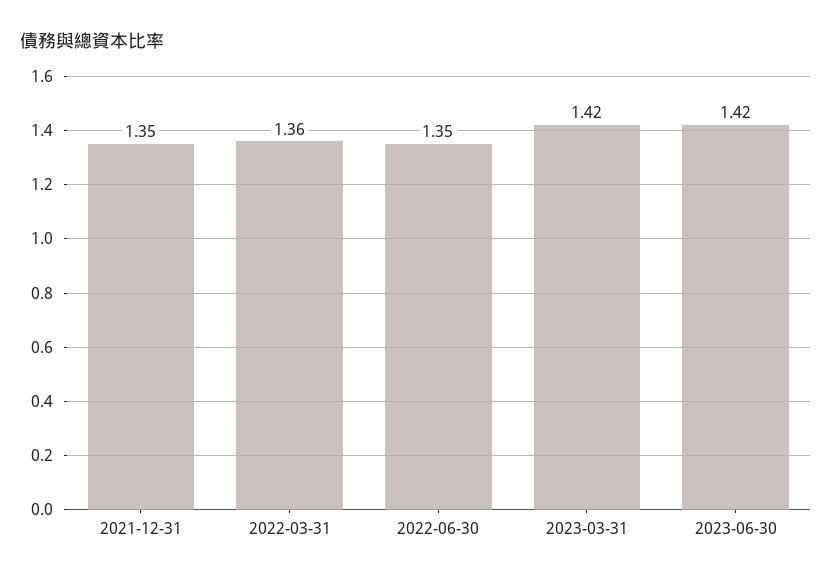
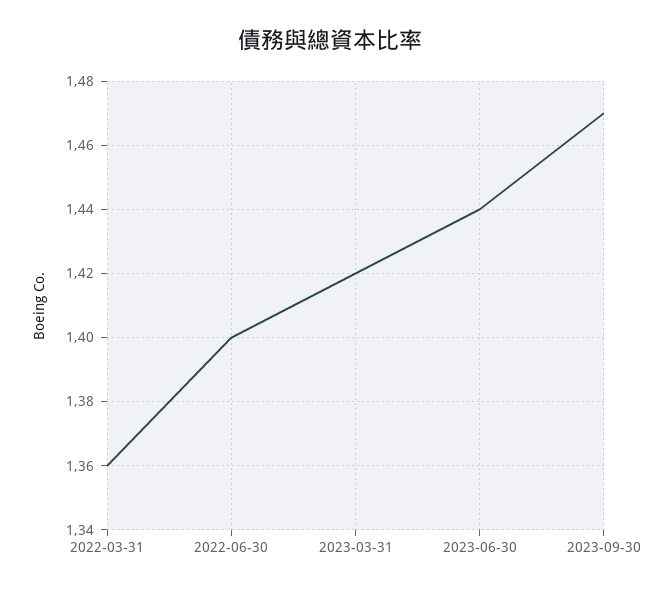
2021-12-31: 1.35 -> none
2022-06-30: 1.35 -> 1.4
2023-06-30: 1.42 -> 1.44
2023-09-30: none -> 1.47

